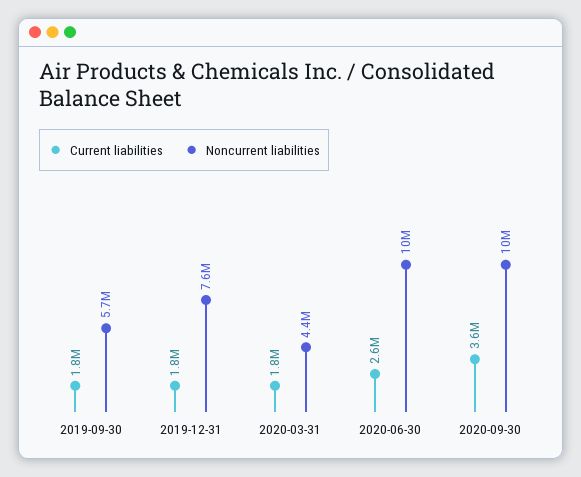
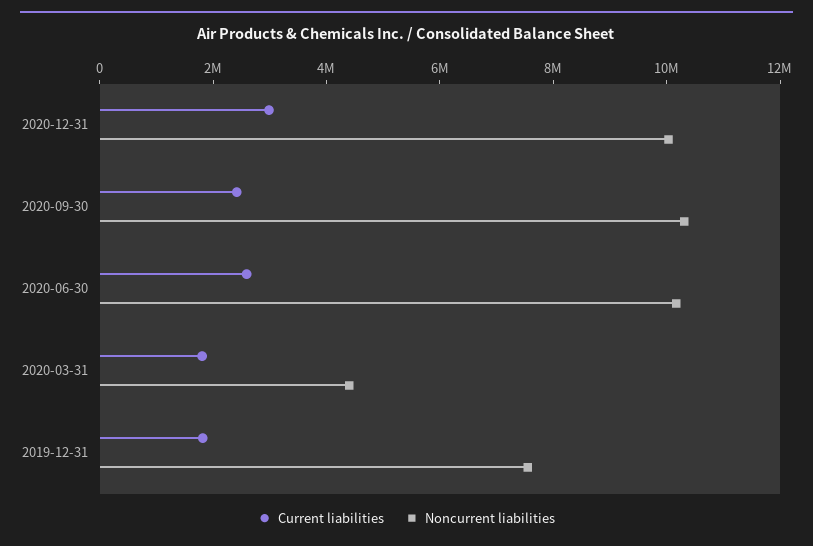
Current liabilities, 2019-09-30: 1800000 -> none
Noncurrent liabilities, 2019-09-30: 5700000 -> none
Current liabilities, 2020-09-30: 3600000 -> 2500000
Current liabilities, 2020-12-31: none -> 3000000
Noncurrent liabilities, 2020-12-31: none -> 10000000

